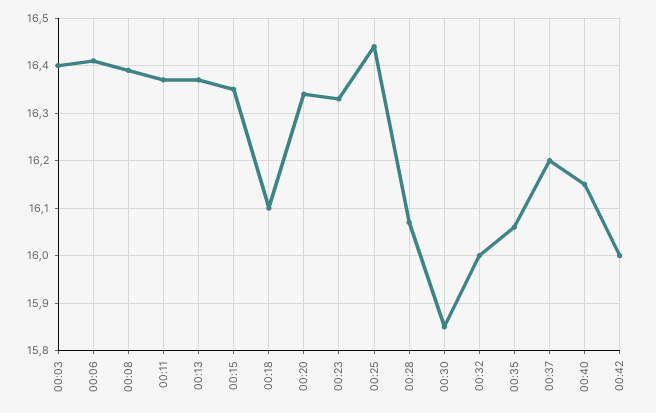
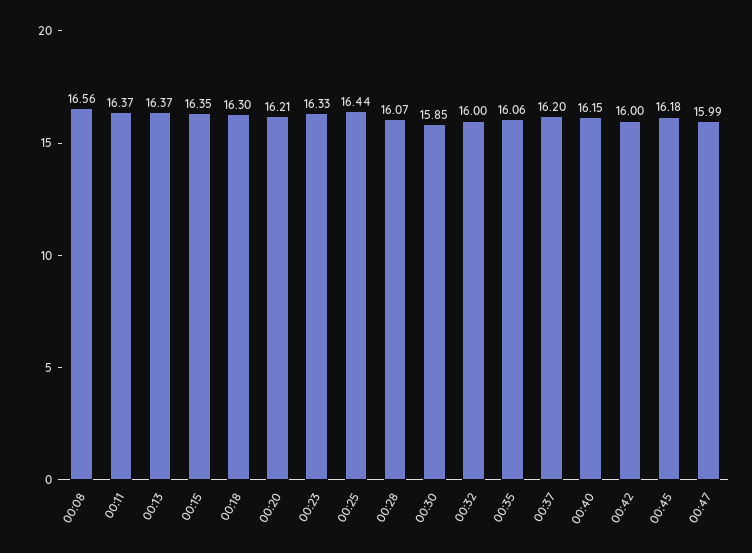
00:03: 16.4 -> none
00:06: 16.4 -> none
00:08: 16.4 -> 16.56
00:18: 16.1 -> 16.3
00:20: 16.35 -> 16.21
00:45: none -> 16.18
00:47: none -> 15.99

